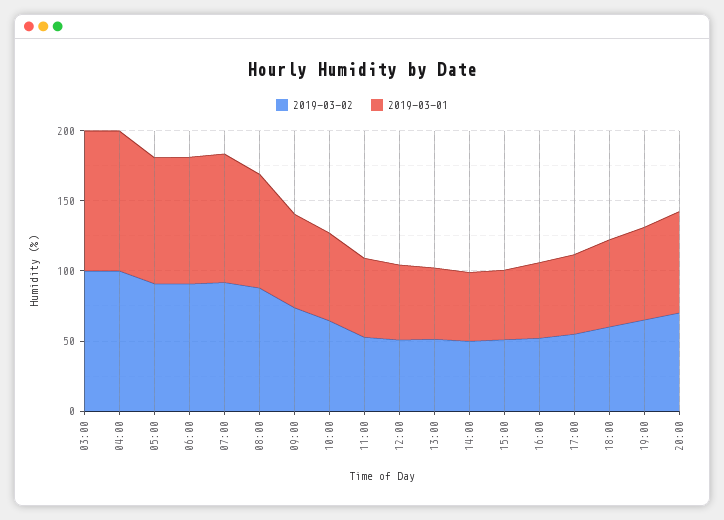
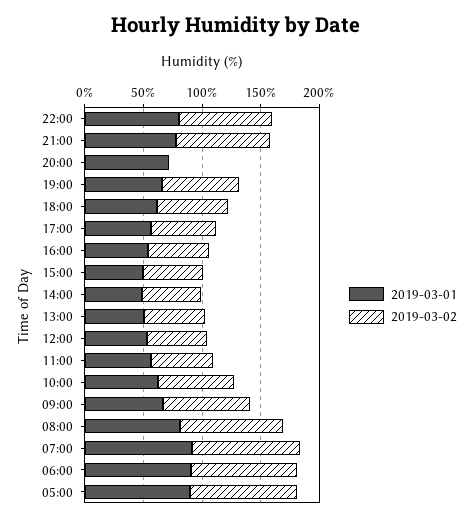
2019-03-02, 03:00: 100 -> none
2019-03-01, 03:00: 100 -> none
2019-03-02, 04:00: 100 -> none
2019-03-01, 04:00: 100 -> none
2019-03-02, 20:00: 70 -> 0
2019-03-01, 22:00: none -> 80
2019-03-02, 22:00: none -> 80
2019-03-01, 21:00: none -> 80
2019-03-02, 21:00: none -> 80

